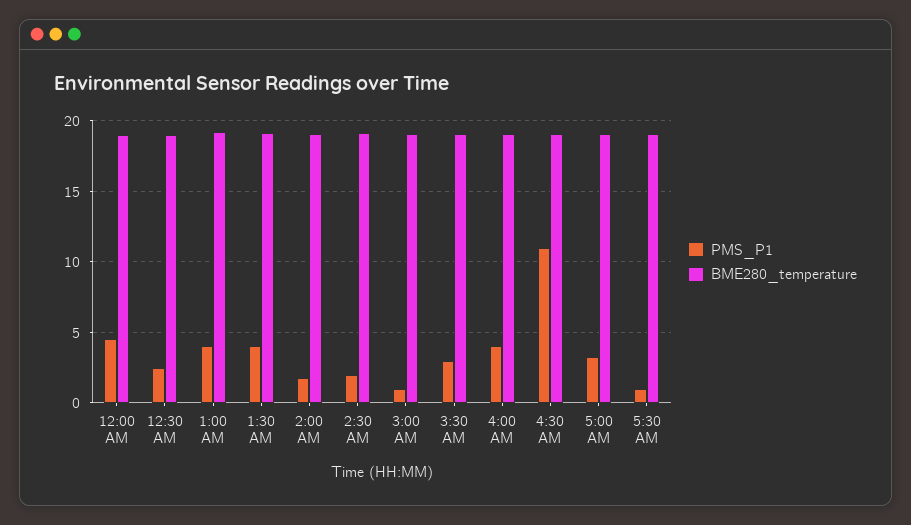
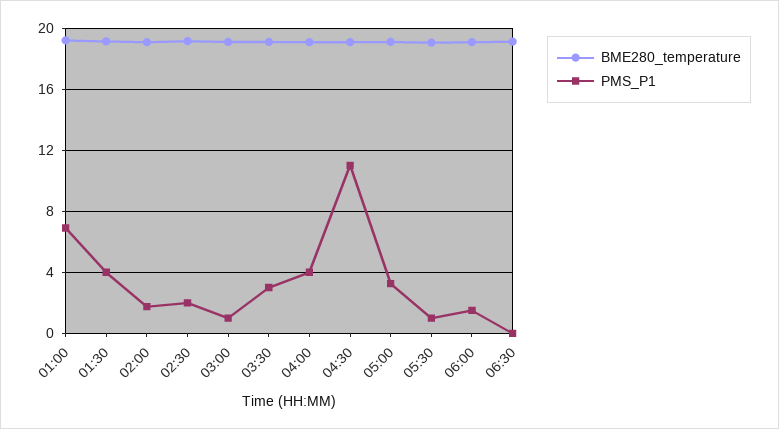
PMS_P1, 12:00 AM: 4.5 -> none
BME280_temperature, 12:00 AM: 19 -> none
PMS_P1, 12:30 AM: 2.5 -> none
BME280_temperature, 12:30 AM: 19 -> none
PMS_P1, 1:00 AM: 4 -> 7
BME280_temperature, 06:00: none -> 19
PMS_P1, 06:00: none -> 1.5
BME280_temperature, 06:30: none -> 19
PMS_P1, 06:30: none -> 0

